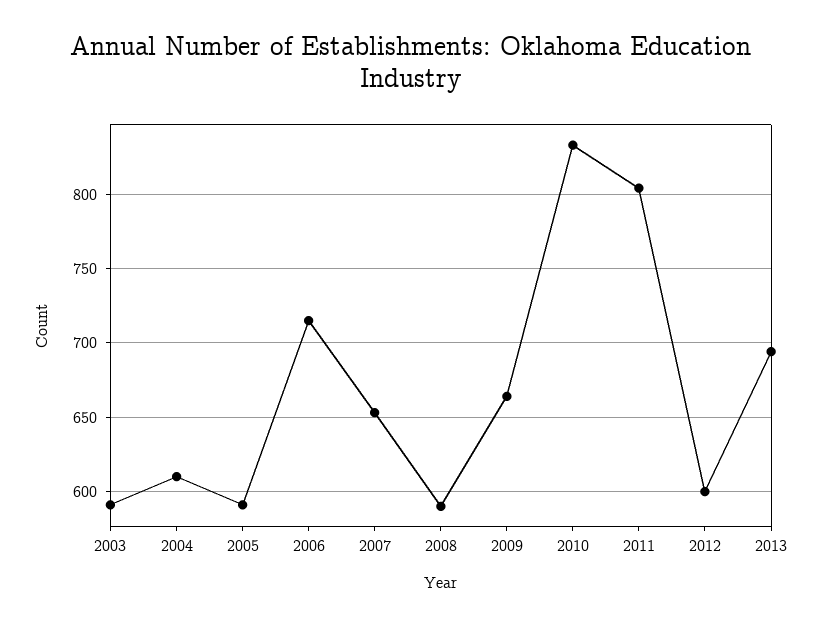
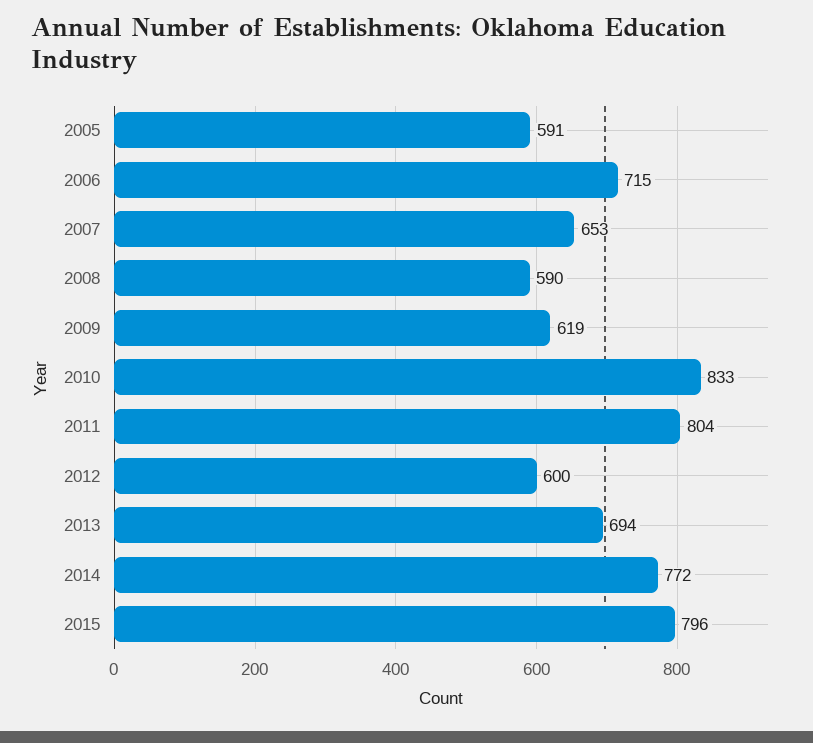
2003: 590 -> none
2004: 610 -> none
2009: 665 -> 619
2014: none -> 772
2015: none -> 796

